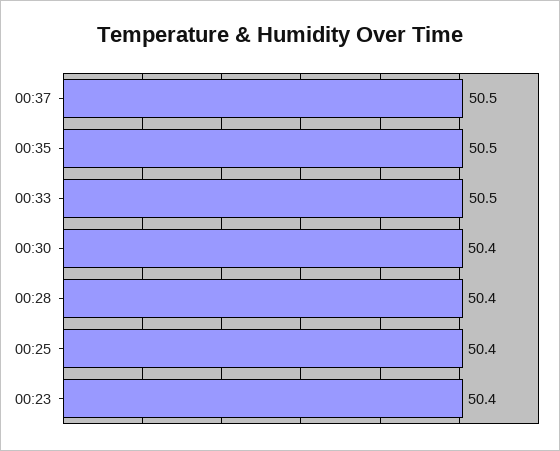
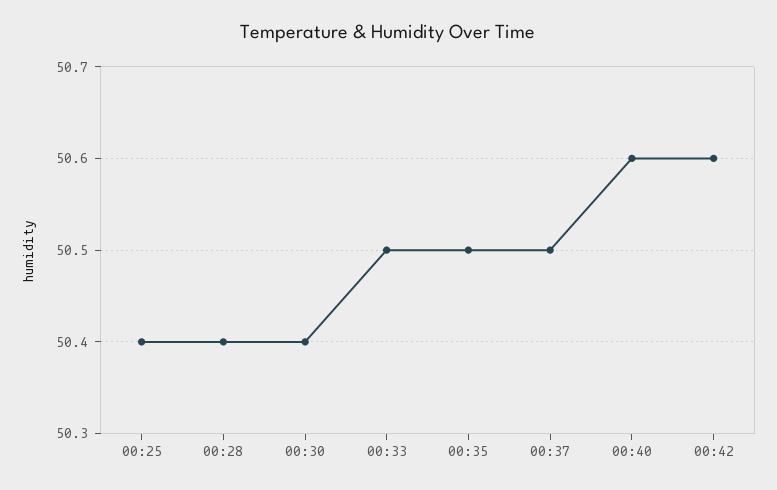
00:23: 50.4 -> none
00:40: none -> 50.6
00:42: none -> 50.6

